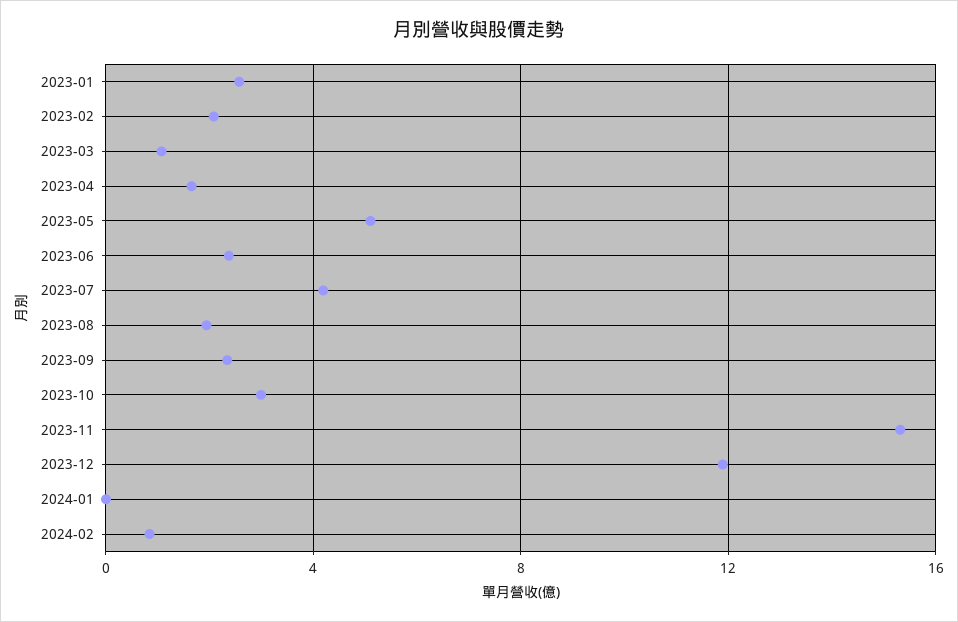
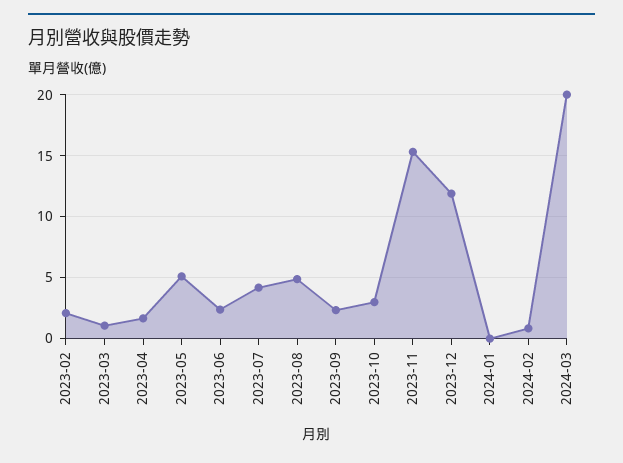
2023-01: 2.5 -> none
2023-08: 2 -> 5
2024-03: none -> 20

